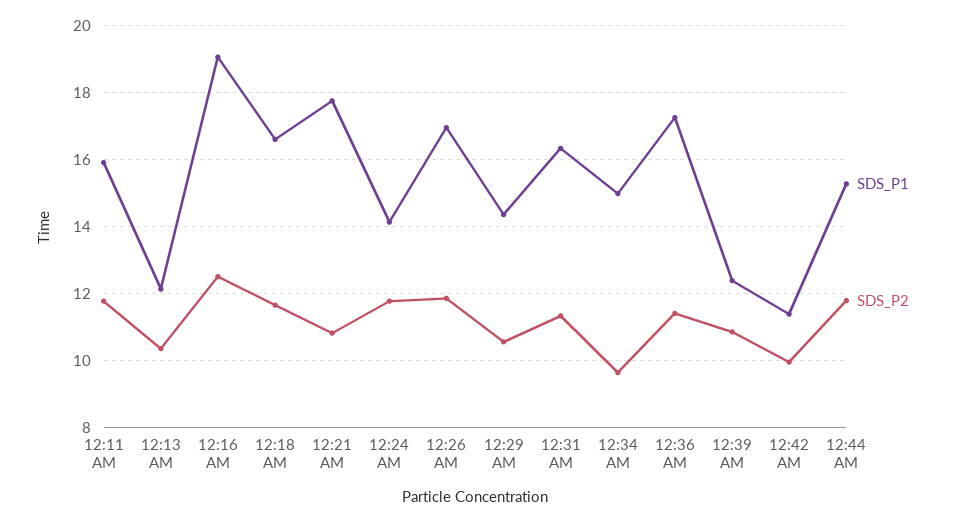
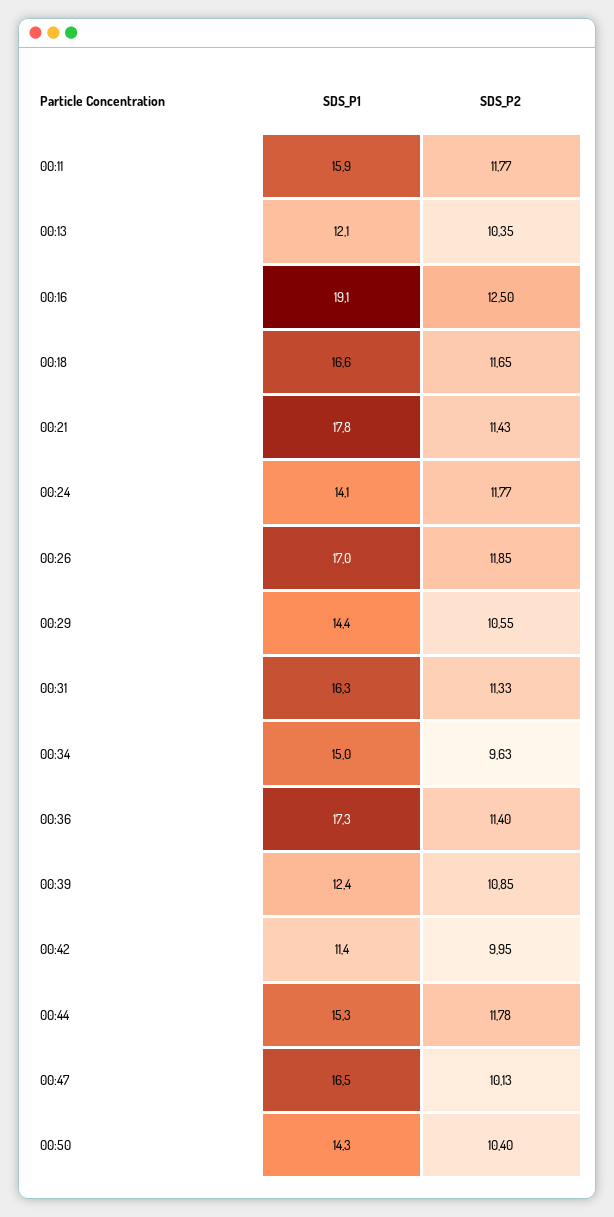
SDS_P2, 12:21 AM: 10.8 -> 11.43
SDS_P1, 00:47: none -> 16.5
SDS_P2, 00:47: none -> 10.13
SDS_P1, 00:50: none -> 14.3
SDS_P2, 00:50: none -> 10.4

